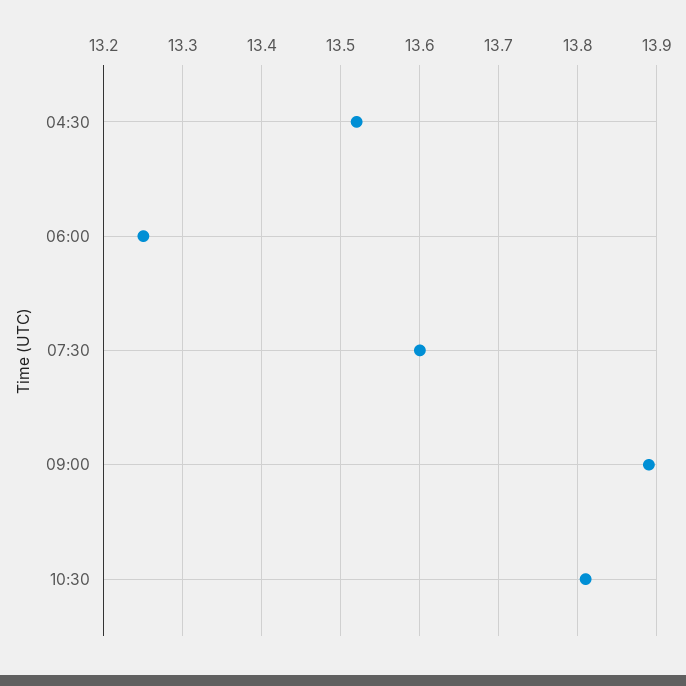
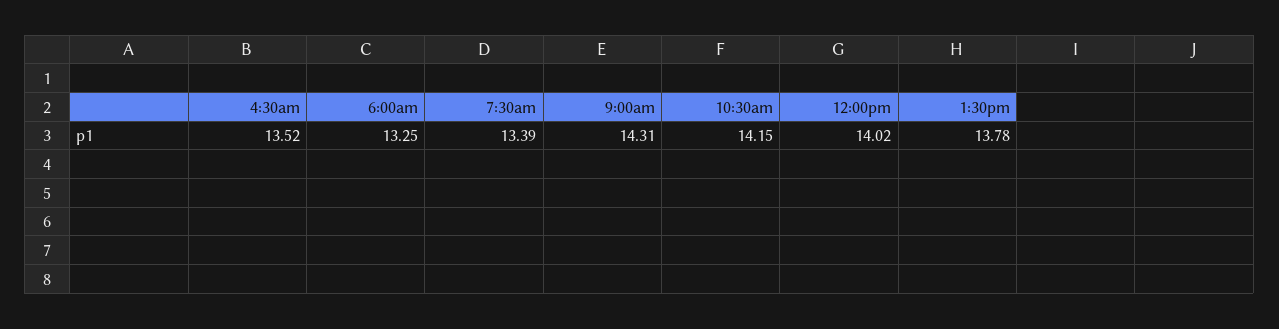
07:30: 13.6 -> 13.39
09:00: 13.89 -> 14.31
10:30: 13.81 -> 14.15
12:00pm: none -> 14.02
1:30pm: none -> 13.78

